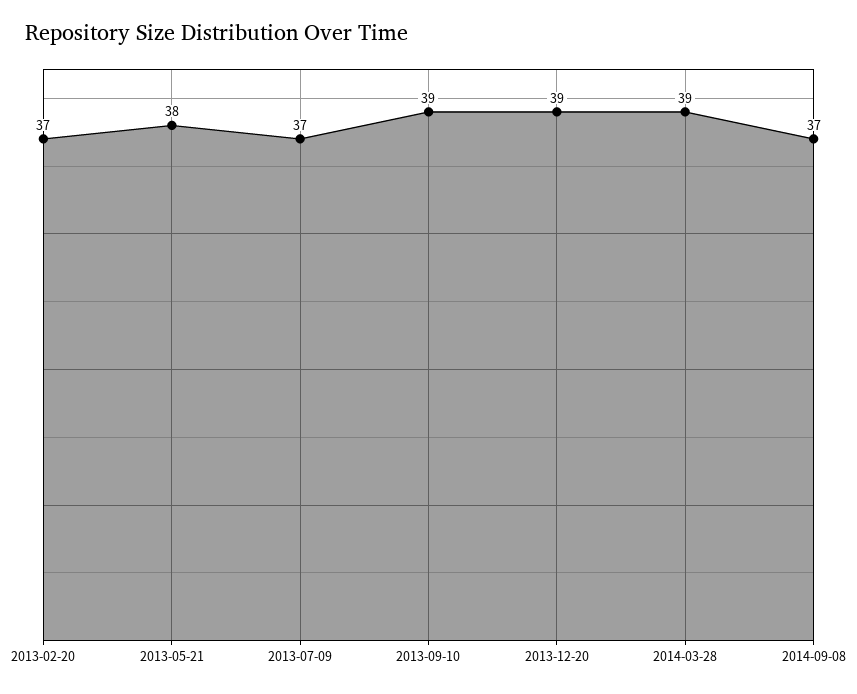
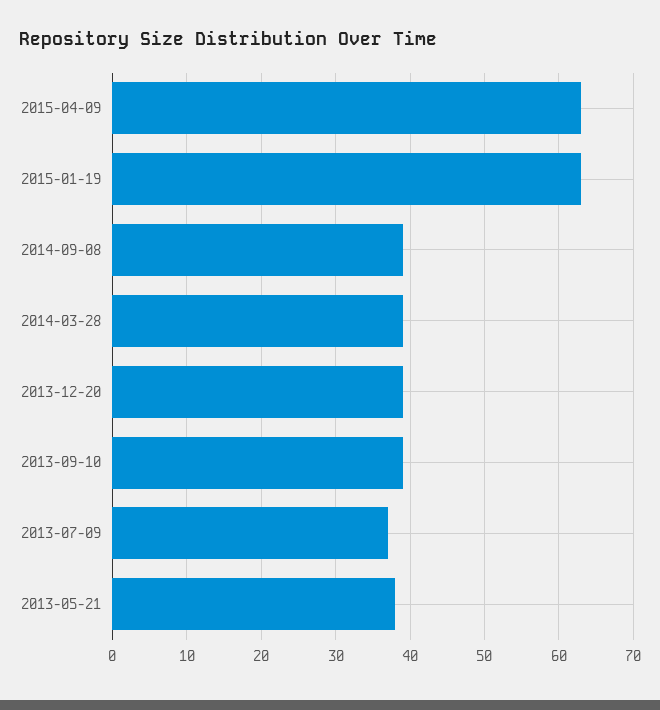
2013-02-20: 37 -> none
2014-09-08: 37 -> 39
2015-04-09: none -> 63
2015-01-19: none -> 63

